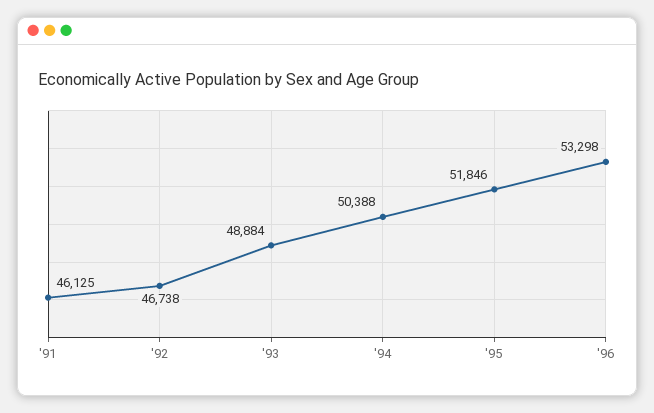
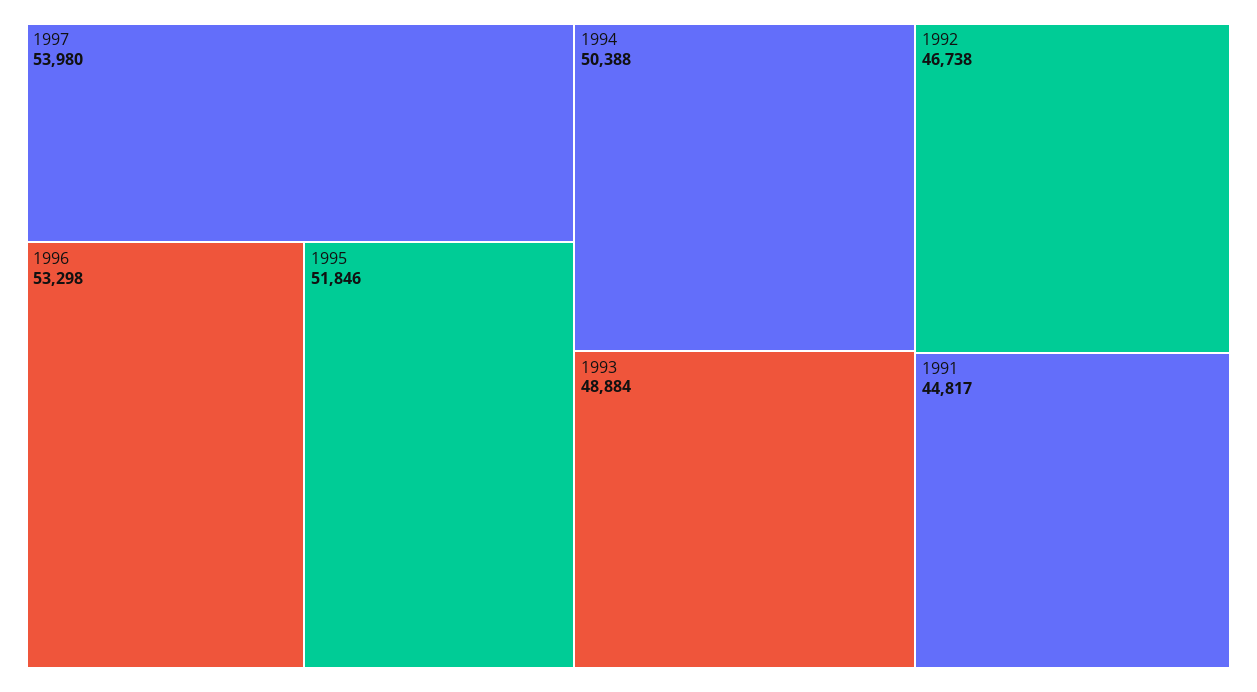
'91: 46125 -> 44817
1997: none -> 53980

